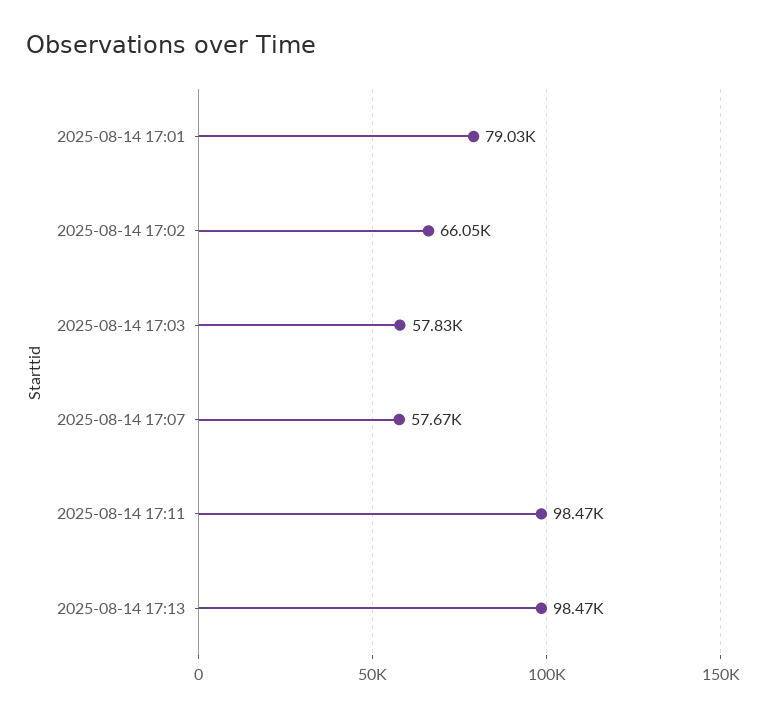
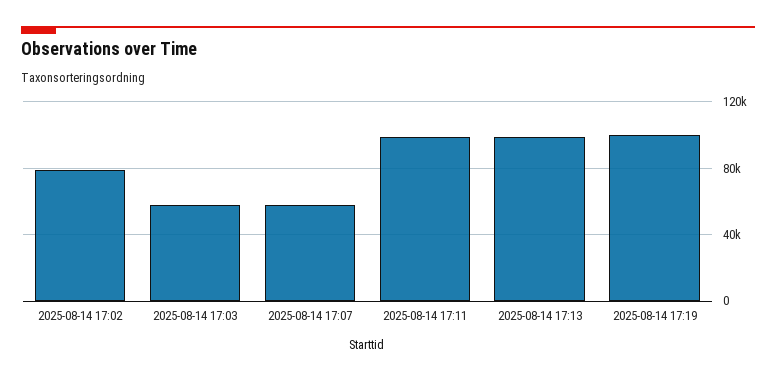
2025-08-14 17:01: 79030 -> none
2025-08-14 17:02: 66050 -> 80000
2025-08-14 17:19: none -> 100000

